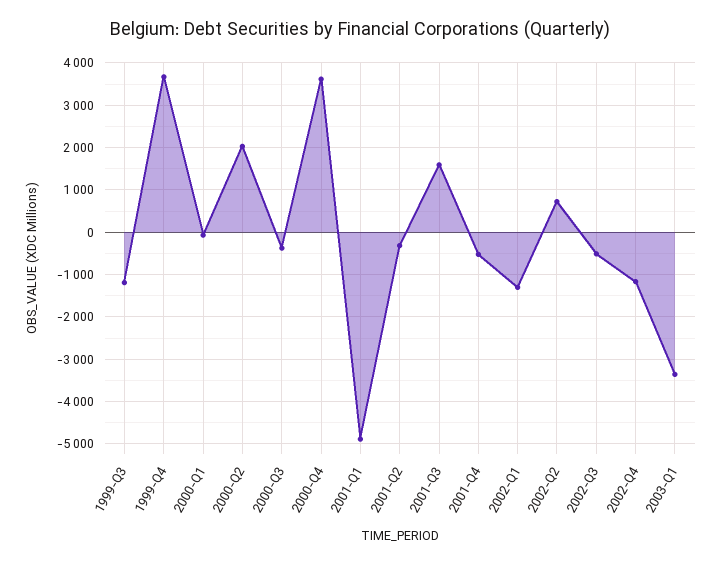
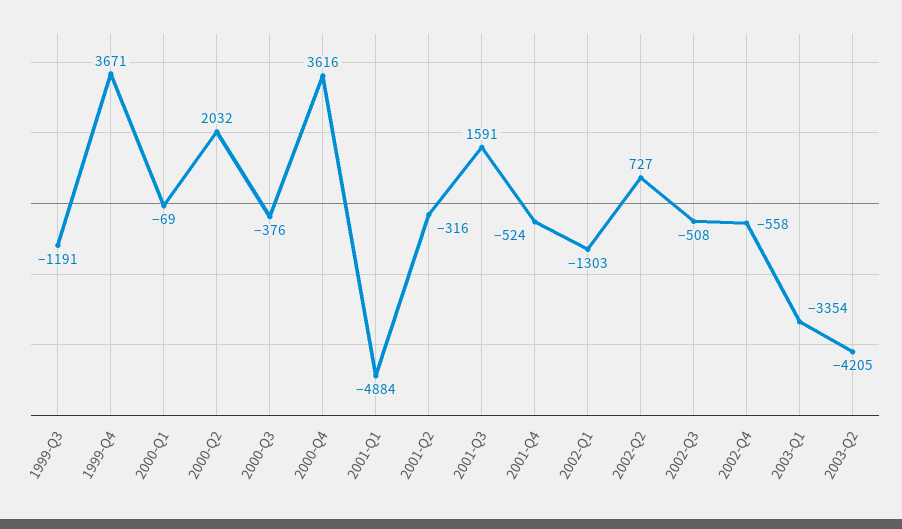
2002-Q4: -1200 -> -558
2003-Q2: none -> -4205

